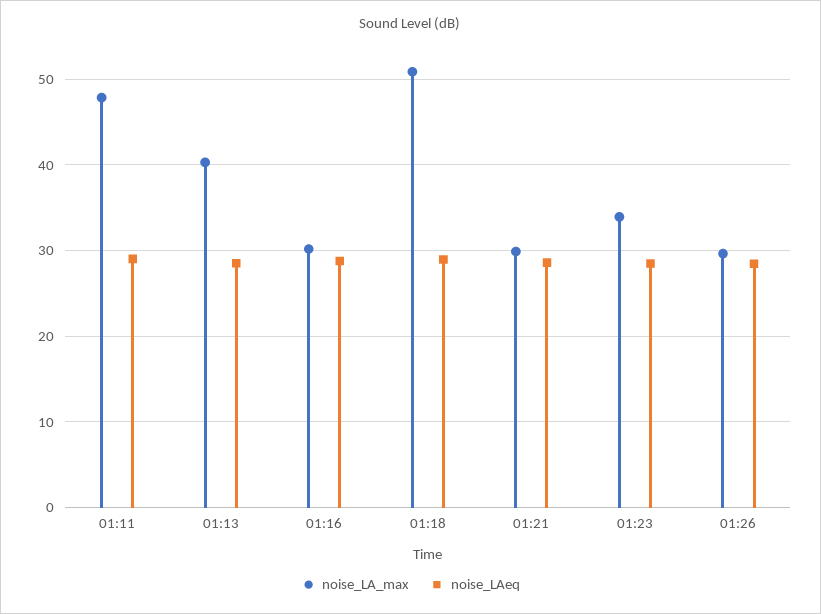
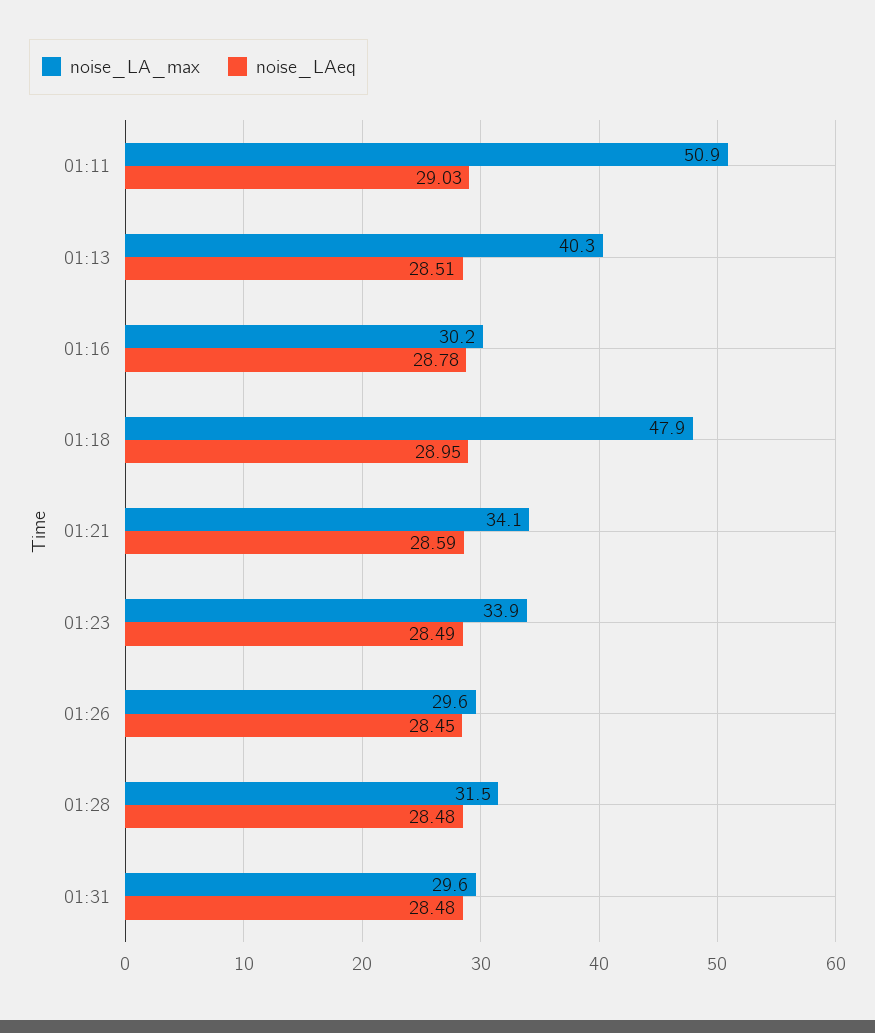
noise_LA_max, 01:11: 48 -> 50.9
noise_LA_max, 01:18: 51 -> 47.9
noise_LA_max, 01:21: 30 -> 34.1
noise_LA_max, 01:28: none -> 31.5
noise_LAeq, 01:28: none -> 28.48
noise_LA_max, 01:31: none -> 29.6
noise_LAeq, 01:31: none -> 28.48

